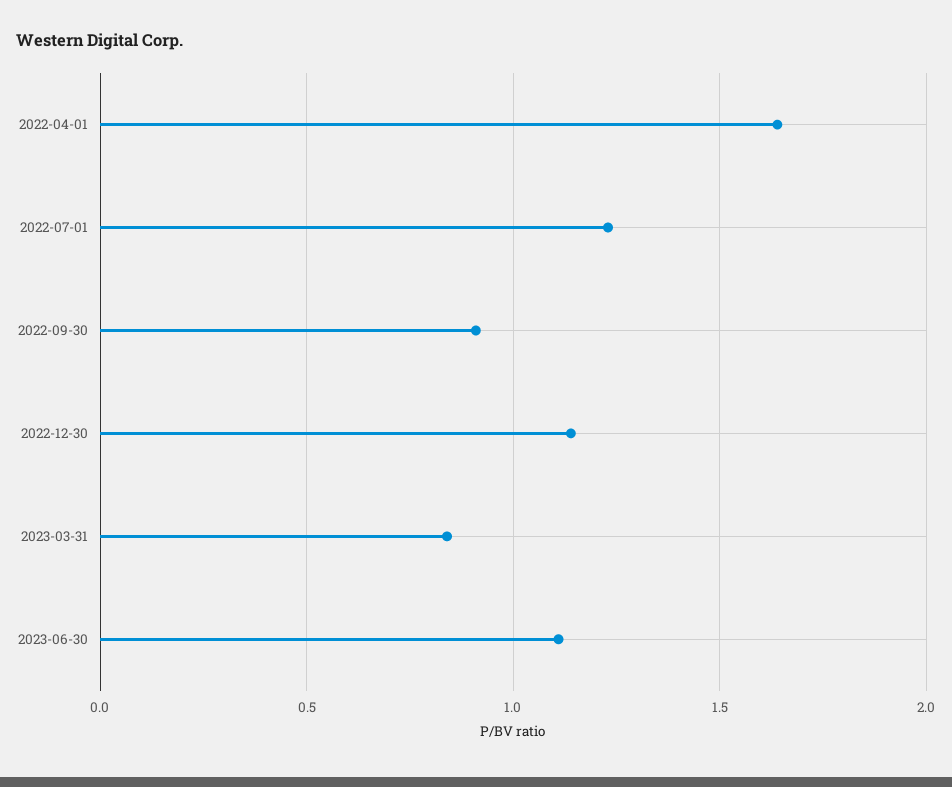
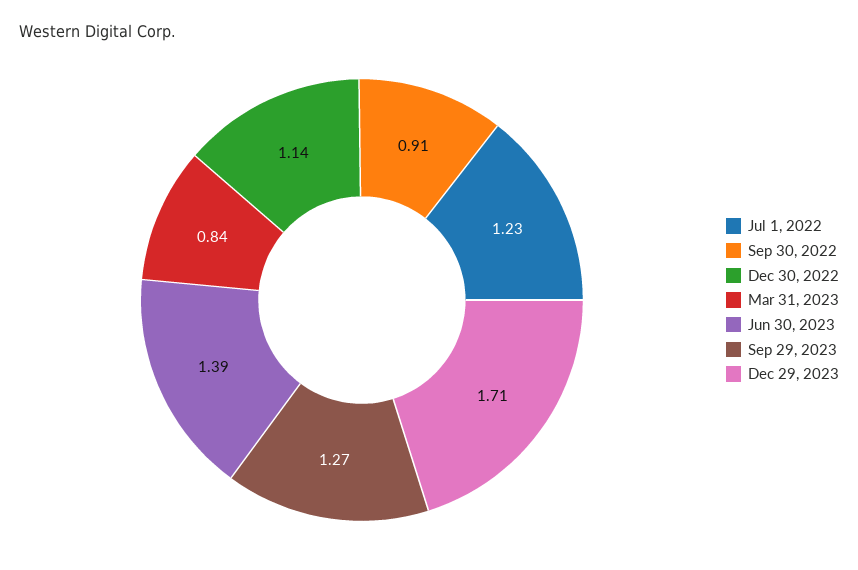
2022-04-01: 1.65 -> none
2023-06-30: 1.1 -> 1.39
Sep 29, 2023: none -> 1.27
Dec 29, 2023: none -> 1.71

